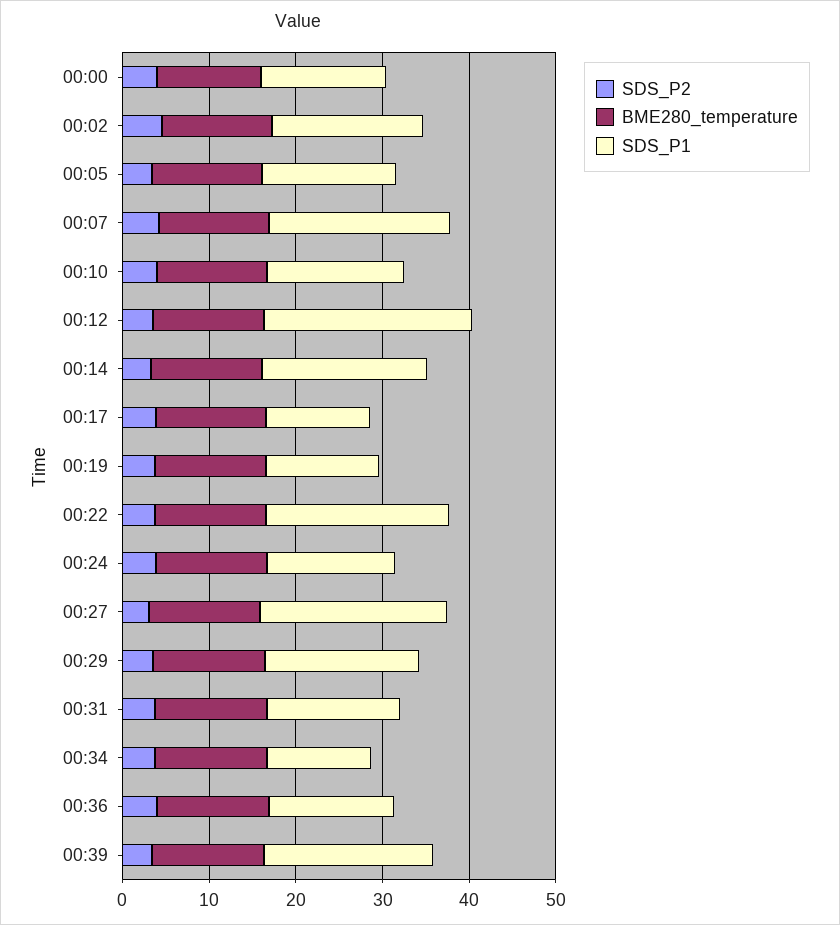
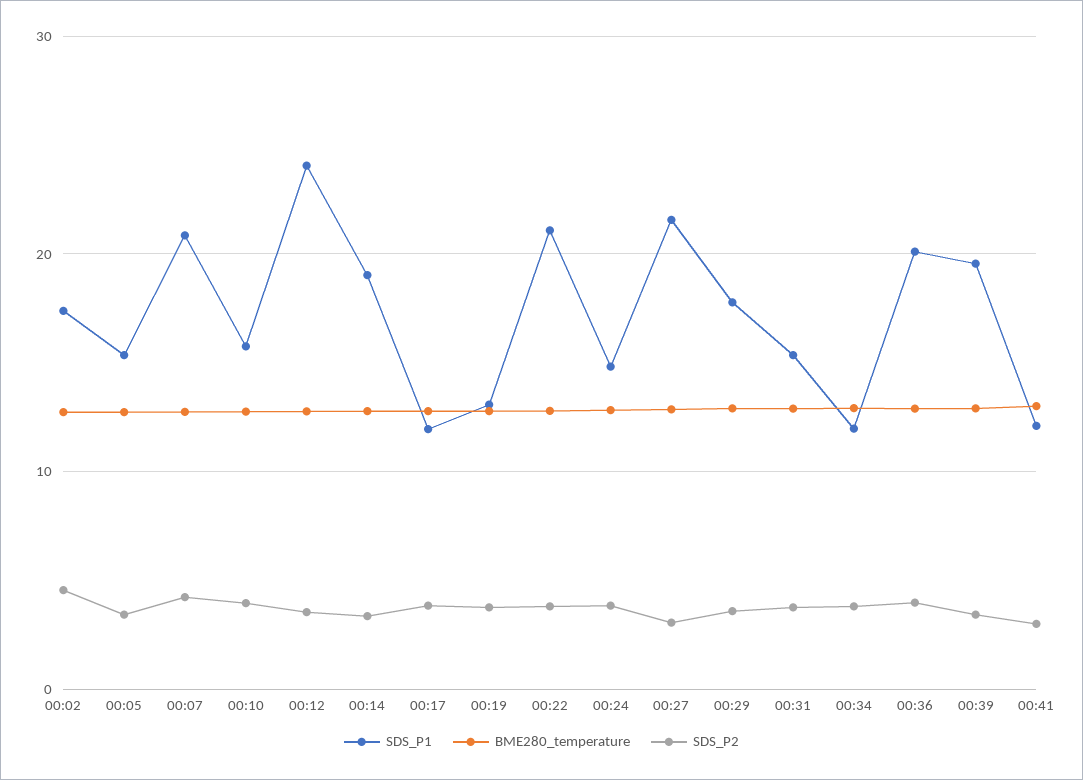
SDS_P2, 00:00: 4 -> none
BME280_temperature, 00:00: 12 -> none
SDS_P1, 00:00: 14 -> none
SDS_P1, 00:36: 14 -> 20
SDS_P1, 00:41: none -> 12
BME280_temperature, 00:41: none -> 13
SDS_P2, 00:41: none -> 3

